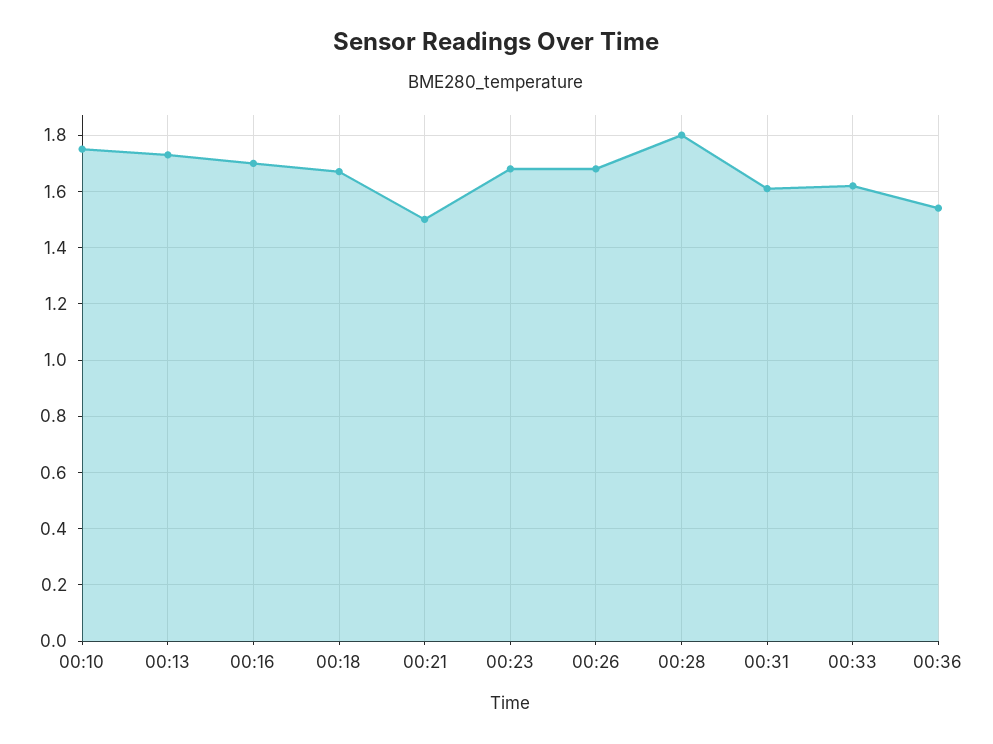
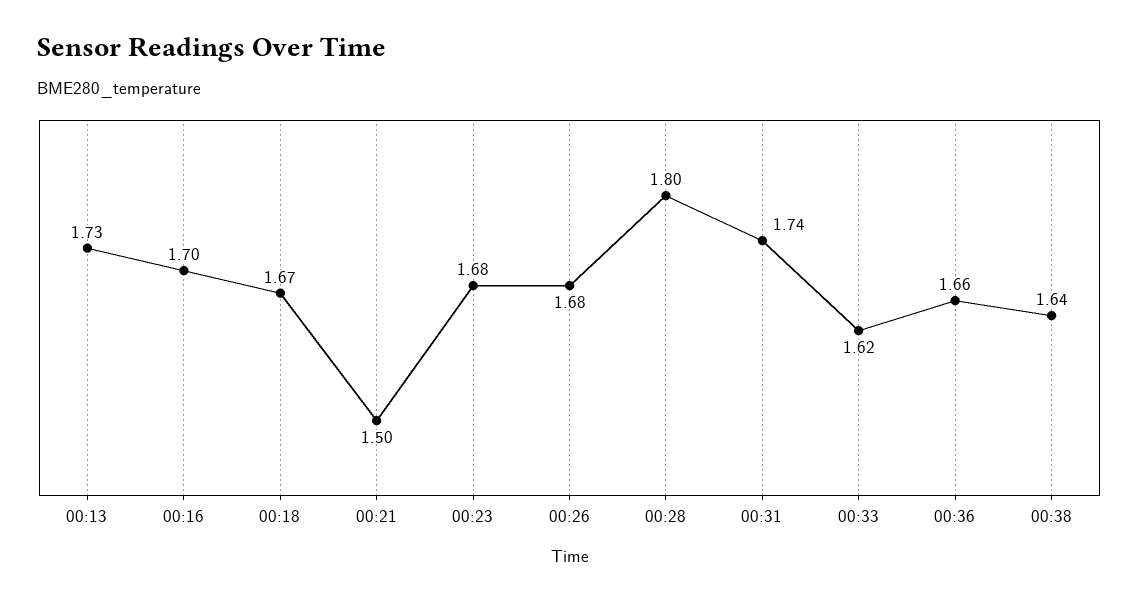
00:10: 1.75 -> none
00:31: 1.6 -> 1.74
00:36: 1.55 -> 1.66
00:38: none -> 1.64

